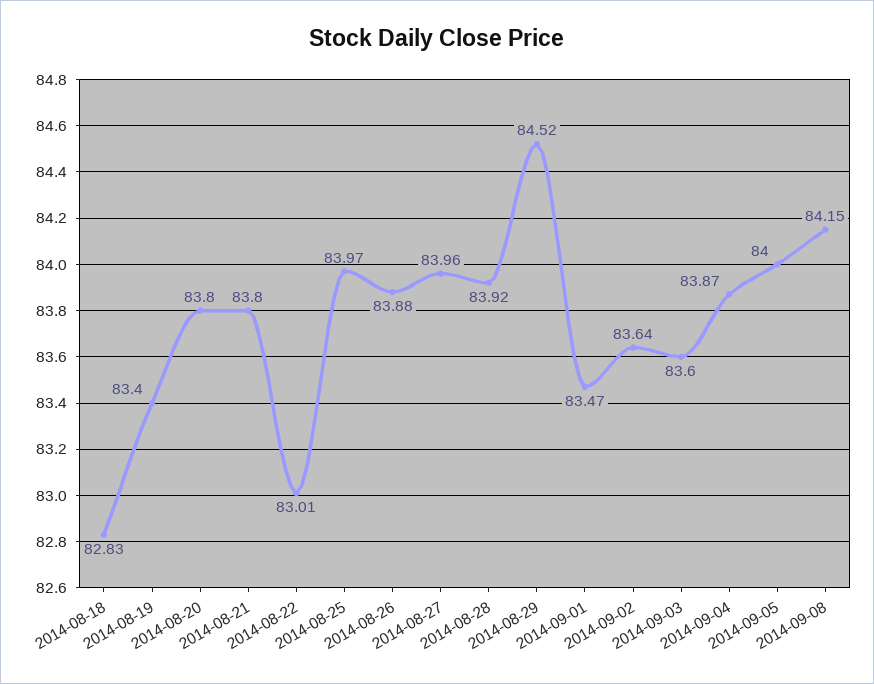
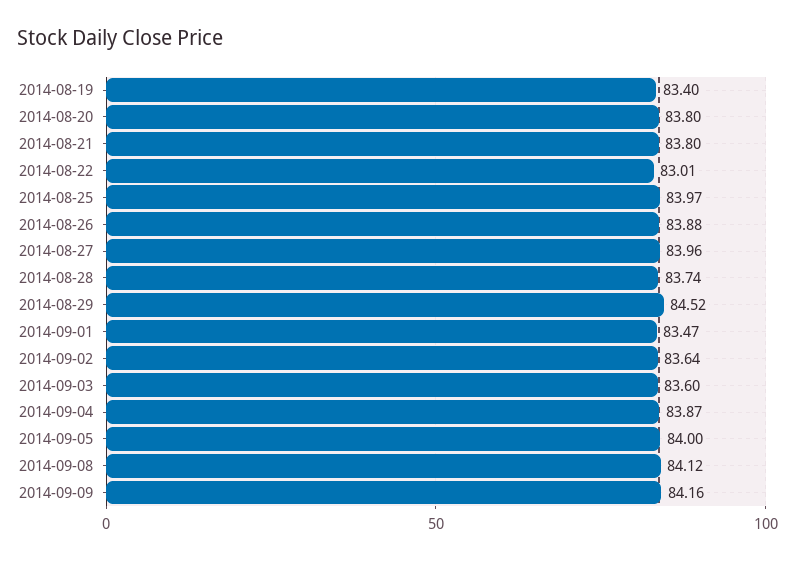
2014-08-18: 82.83 -> none
2014-08-28: 83.92 -> 83.74
2014-09-08: 84.15 -> 84.12
2014-09-09: none -> 84.16

